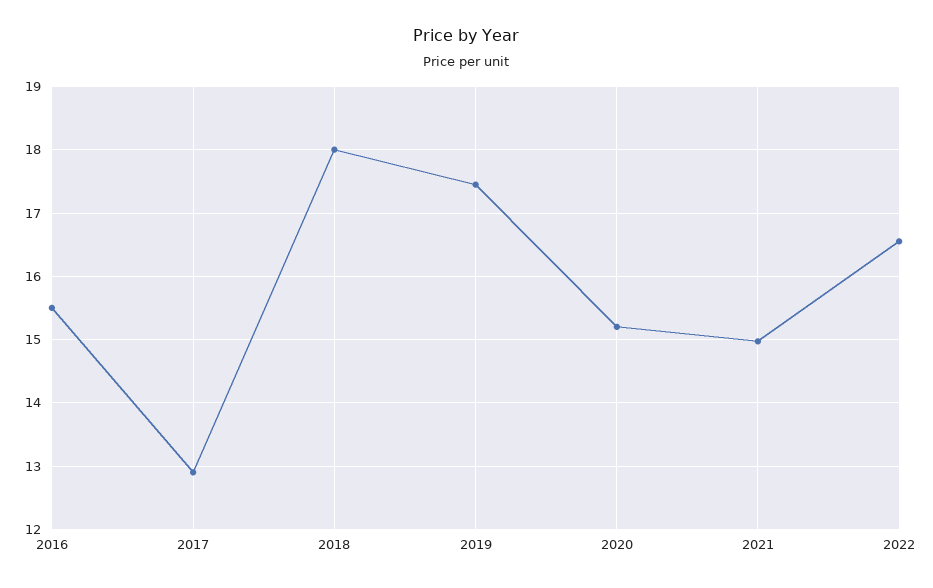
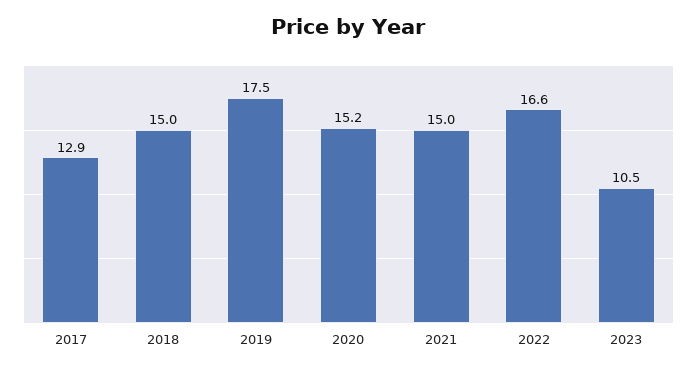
2016: 15.5 -> none
2018: 18 -> 15
2023: none -> 10.5

